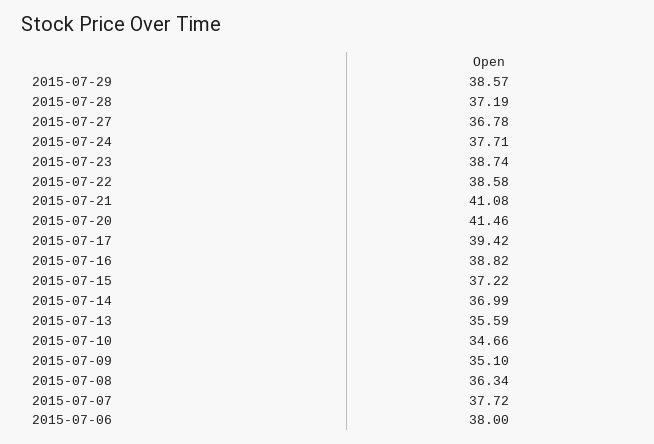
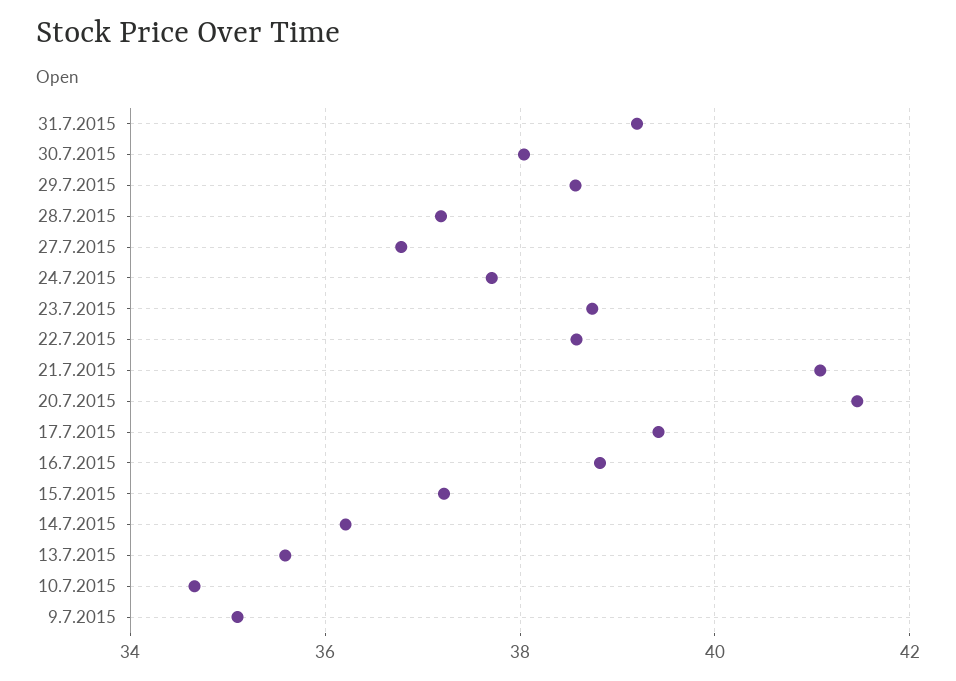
2015-07-14: 36.99 -> 36.2
2015-07-08: 36.34 -> none
2015-07-07: 37.72 -> none
2015-07-06: 38 -> none
31.7.2015: none -> 39.2
30.7.2015: none -> 38

